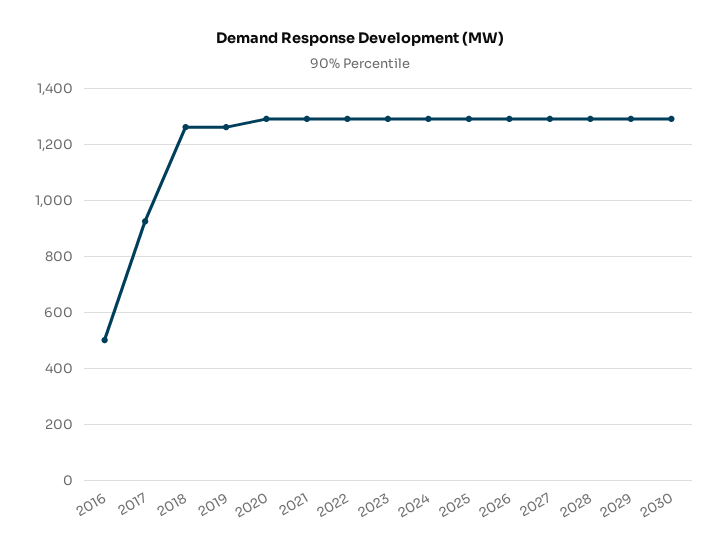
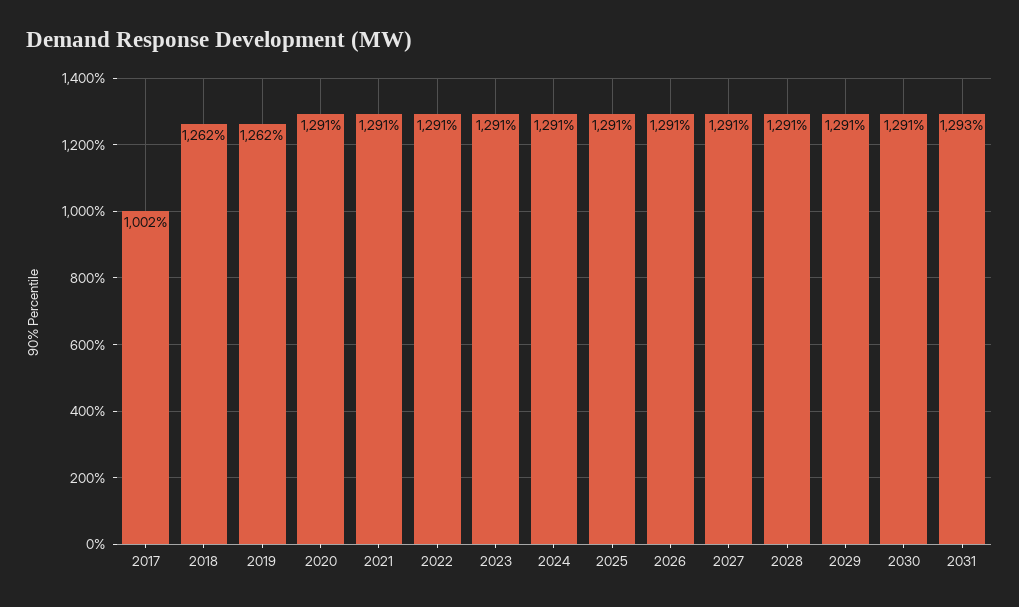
2016: 500 -> none
2017: 925 -> 1002
2031: none -> 1293

